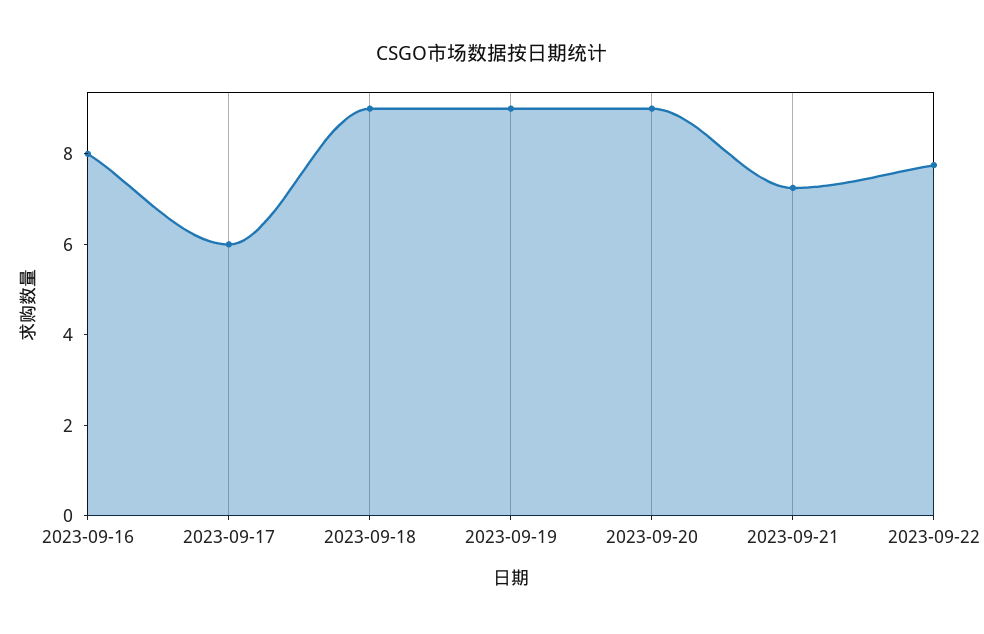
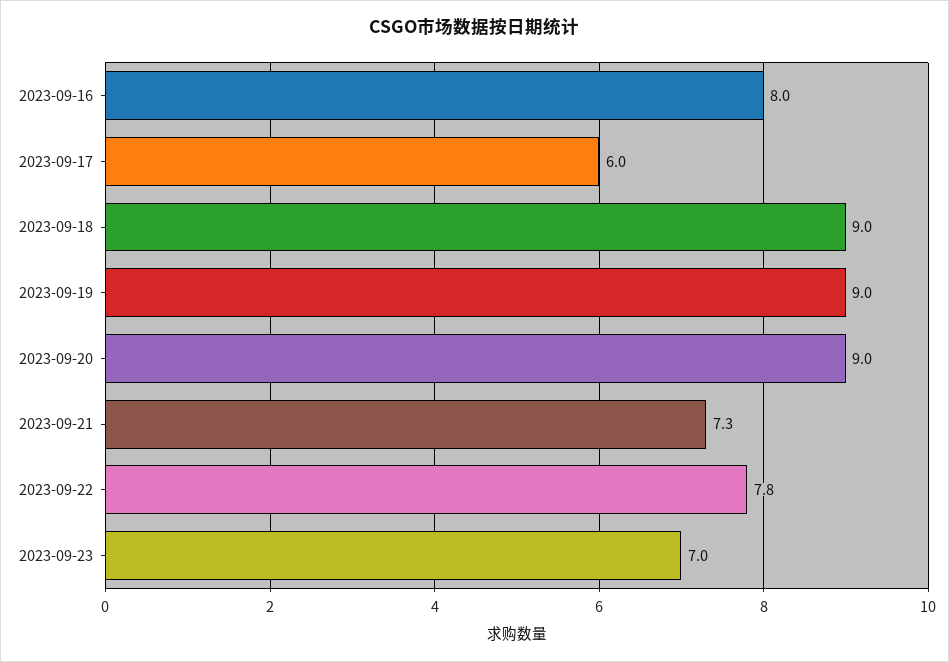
2023-09-23: none -> 7

